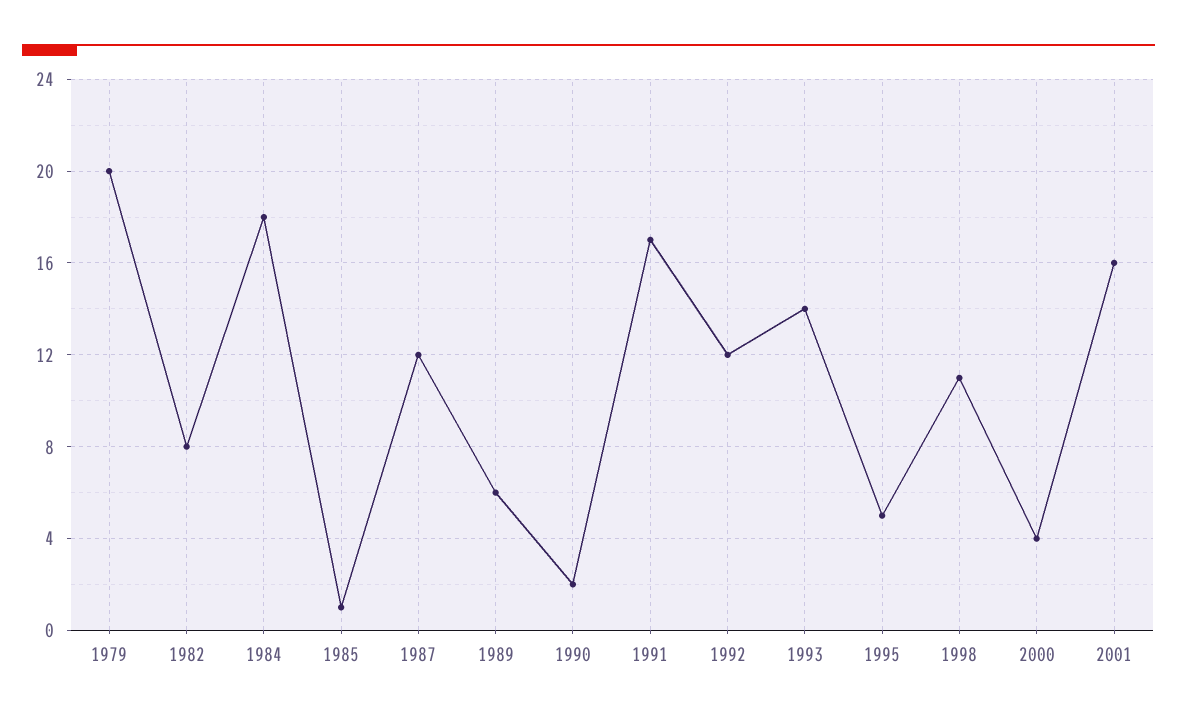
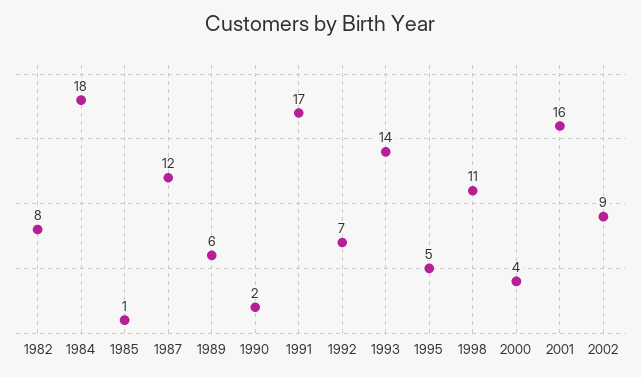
1979: 20 -> none
1992: 12 -> 7
2002: none -> 9

